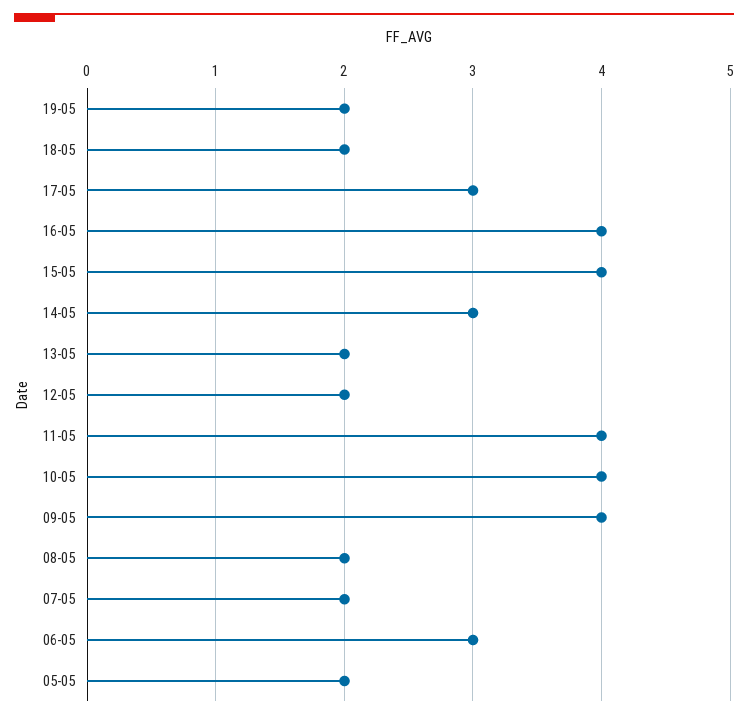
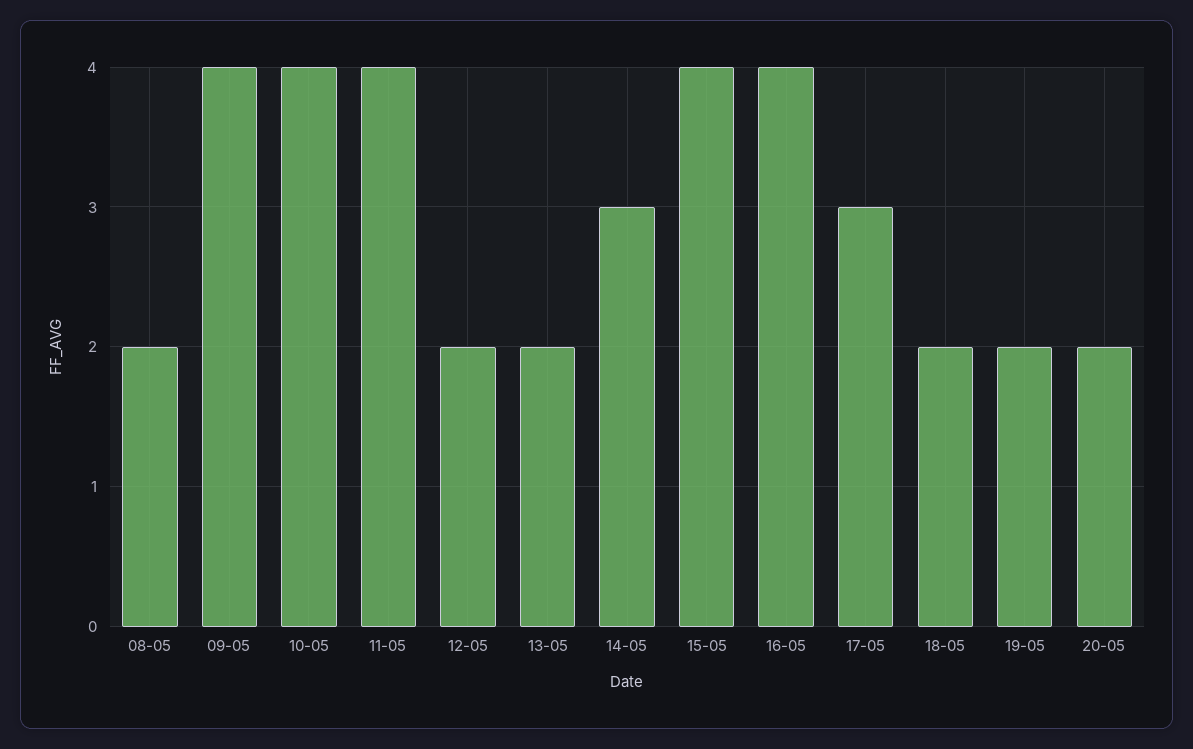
07-05: 2 -> none
06-05: 3 -> none
05-05: 2 -> none
20-05: none -> 2

